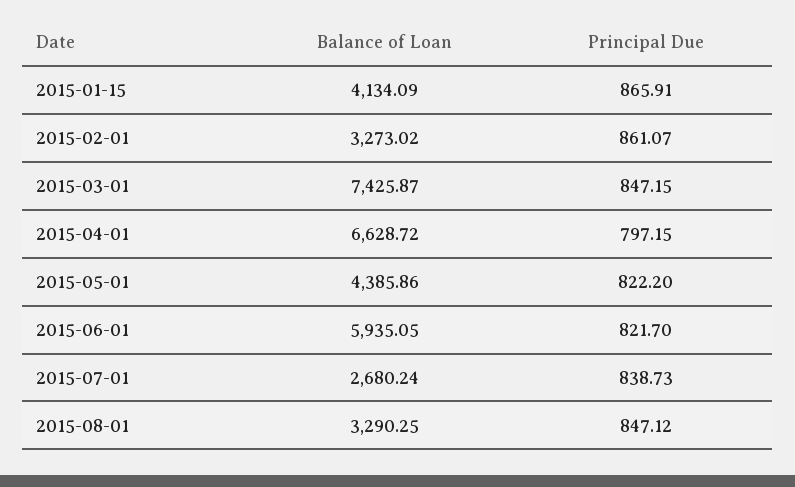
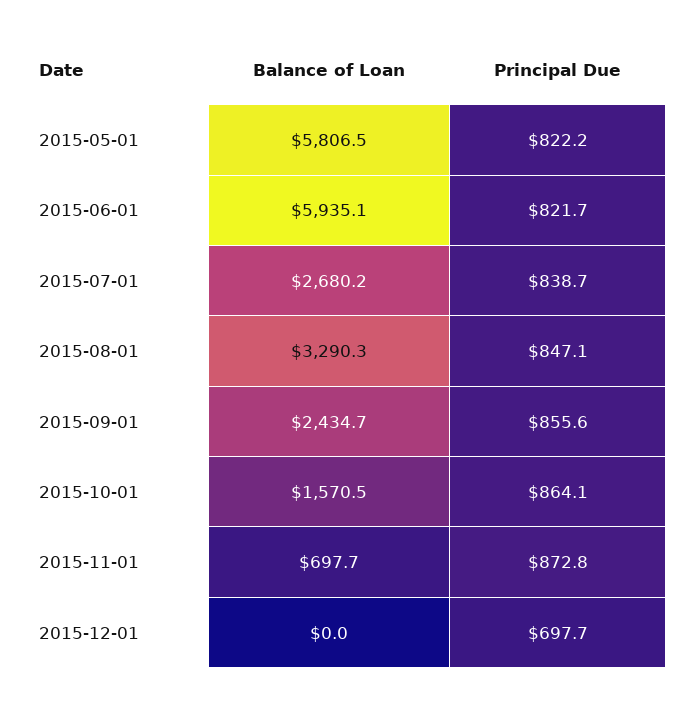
Balance of Loan, 2015-01-15: 4134.09 -> none
Principal Due, 2015-01-15: 865.91 -> none
Balance of Loan, 2015-02-01: 3273.02 -> none
Principal Due, 2015-02-01: 861.07 -> none
Balance of Loan, 2015-03-01: 7425.87 -> none
Principal Due, 2015-03-01: 847.15 -> none
Balance of Loan, 2015-04-01: 6628.72 -> none
Principal Due, 2015-04-01: 797.15 -> none
Balance of Loan, 2015-05-01: 4385.86 -> 5806.5
Balance of Loan, 2015-09-01: none -> 2434.7
Principal Due, 2015-09-01: none -> 855.6
Balance of Loan, 2015-10-01: none -> 1570.5
Principal Due, 2015-10-01: none -> 864.1
Balance of Loan, 2015-11-01: none -> 697.7
Principal Due, 2015-11-01: none -> 872.8
Balance of Loan, 2015-12-01: none -> 0
Principal Due, 2015-12-01: none -> 697.7

